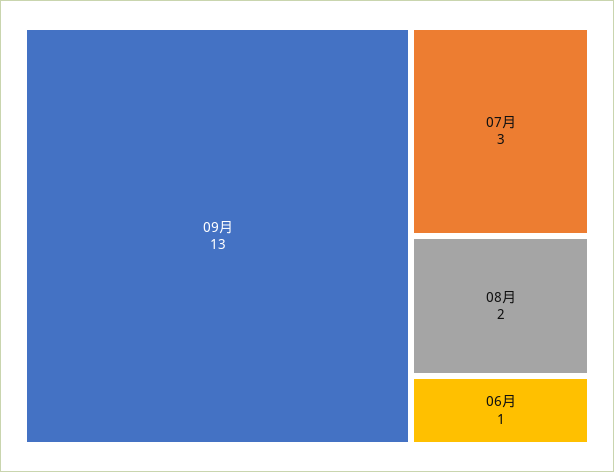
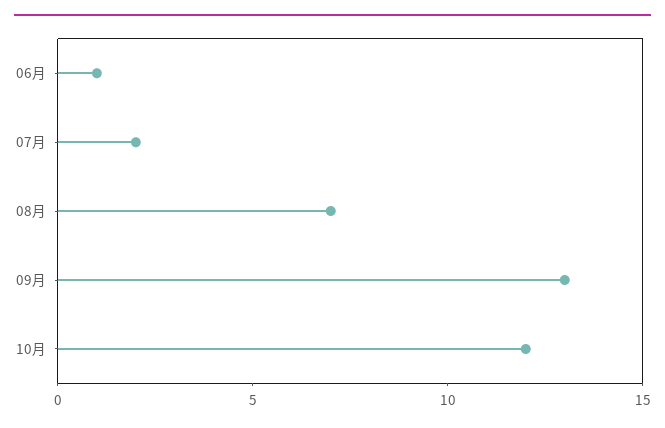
07月: 3 -> 2
08月: 2 -> 7
10月: none -> 12

